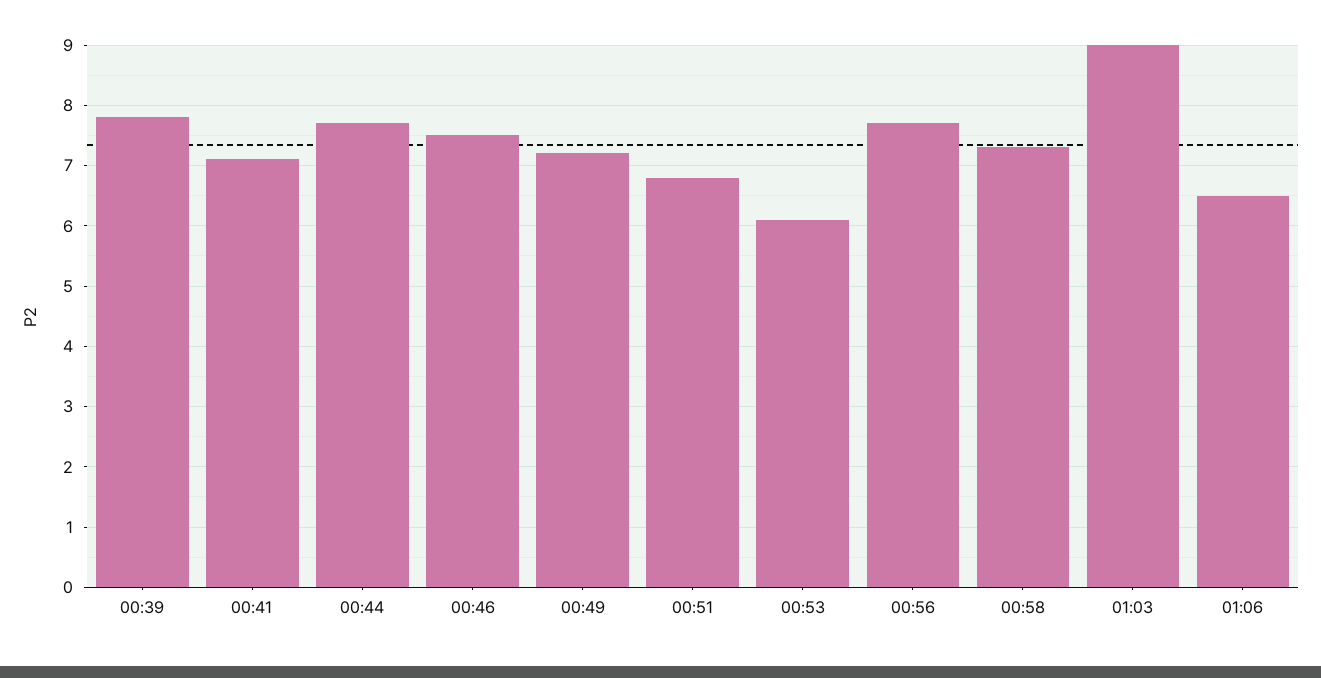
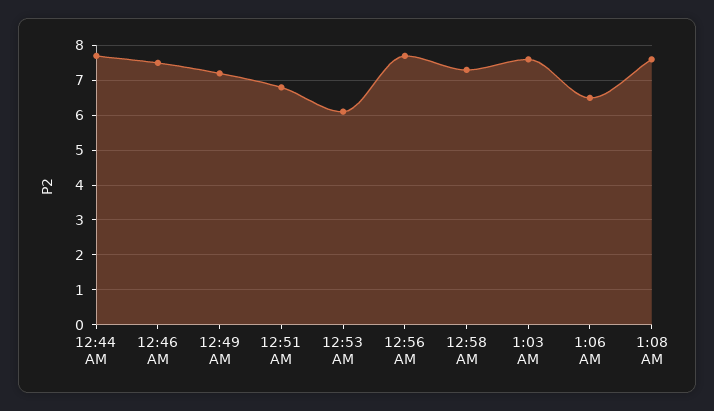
00:39: 7.8 -> none
00:41: 7.1 -> none
01:03: 9 -> 7.5
1:08 AM: none -> 7.5

